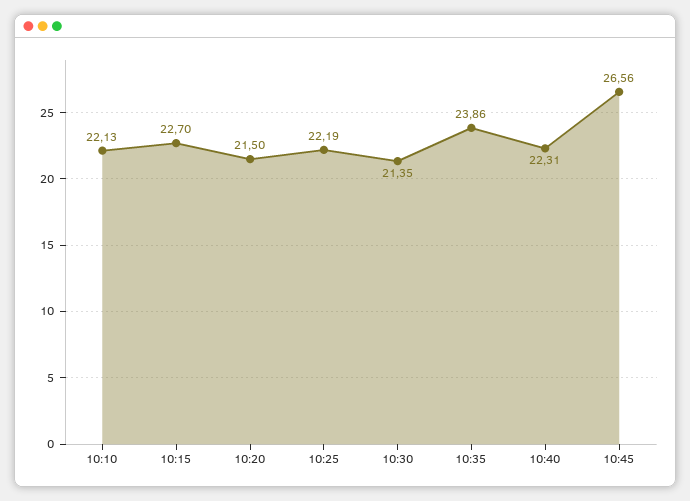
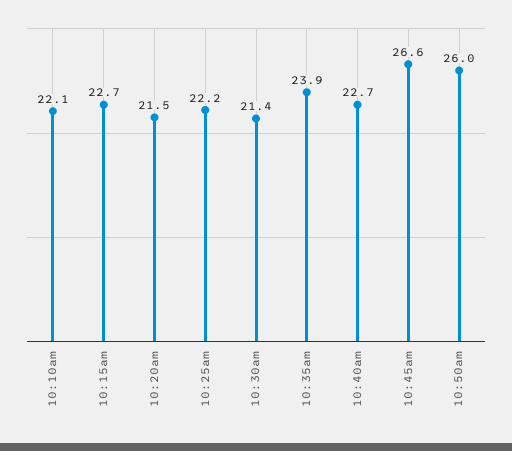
10:40: 22.31 -> 22.7
10:50am: none -> 26

